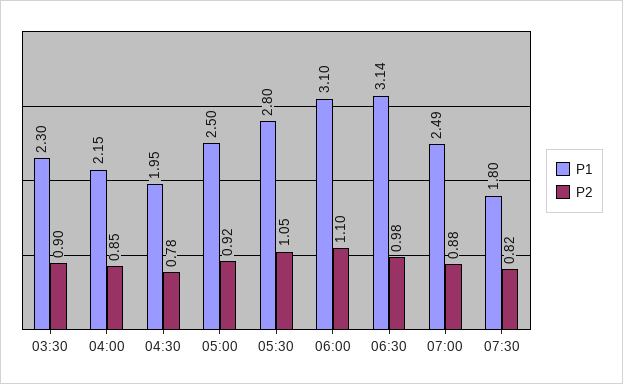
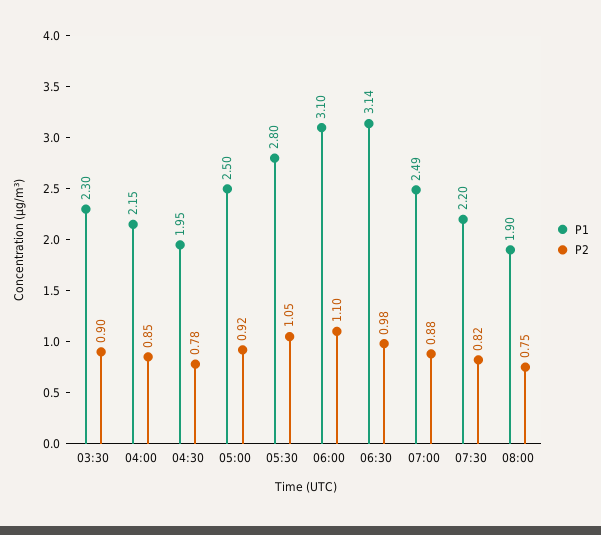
P1, 07:30: 1.8 -> 2.2
P1, 08:00: none -> 1.9
P2, 08:00: none -> 0.75

